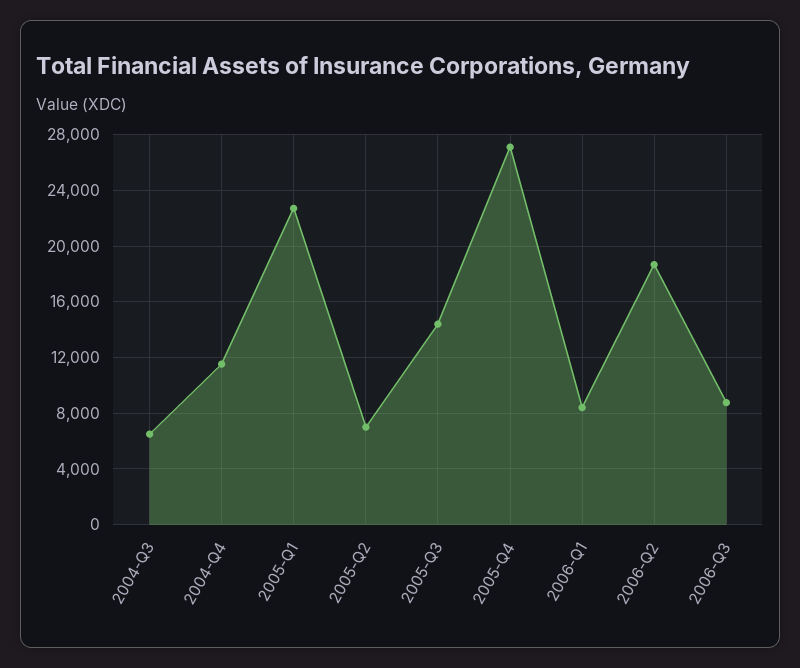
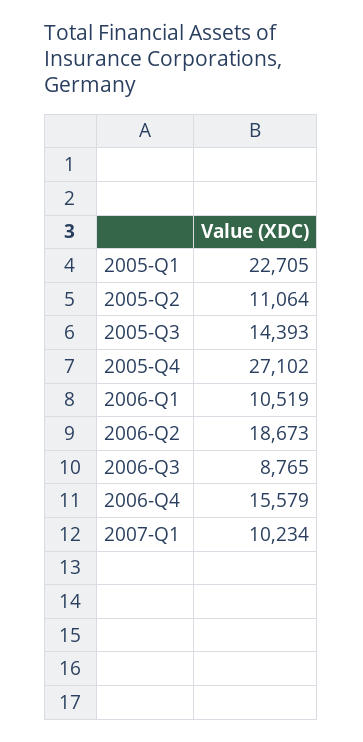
2004-Q3: 6500 -> none
2004-Q4: 11500 -> none
2005-Q2: 7000 -> 11064
2006-Q1: 8500 -> 10519
2006-Q4: none -> 15579
2007-Q1: none -> 10234

